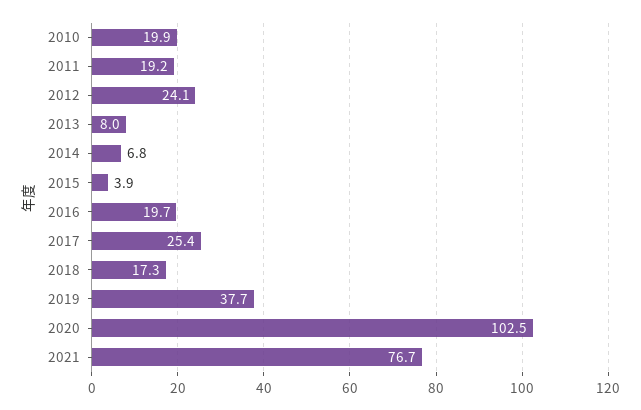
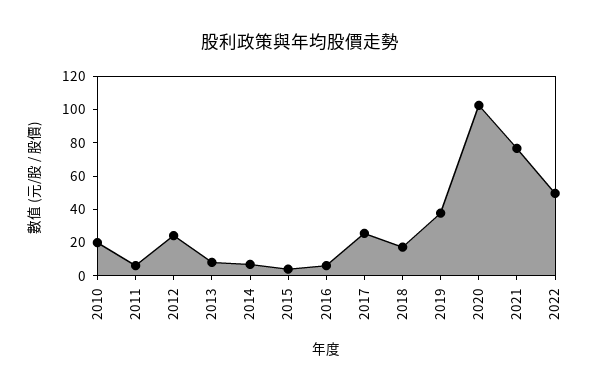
2011: 19.2 -> 5
2016: 19.7 -> 5
2022: none -> 50

